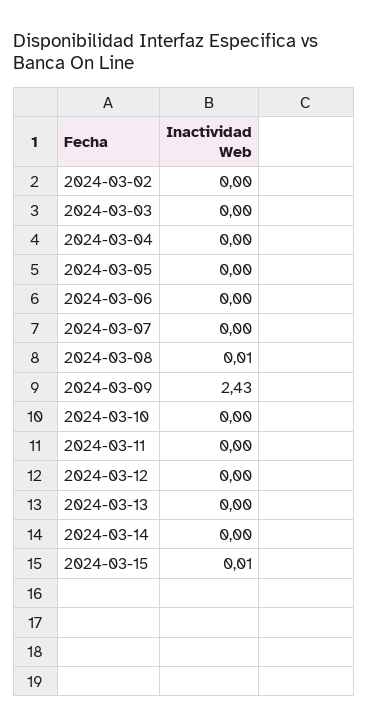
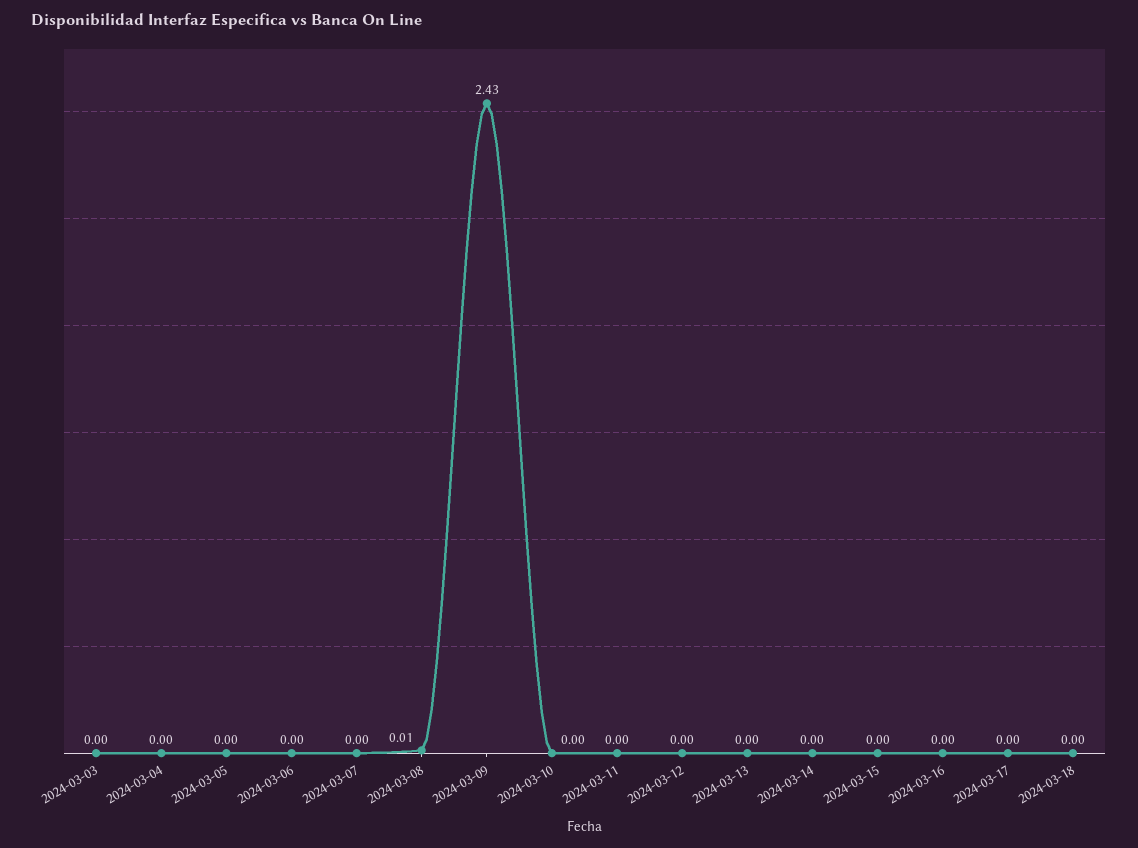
2024-03-02: 0 -> none
2024-03-15: 0.01 -> 0
2024-03-16: none -> 0
2024-03-17: none -> 0
2024-03-18: none -> 0

